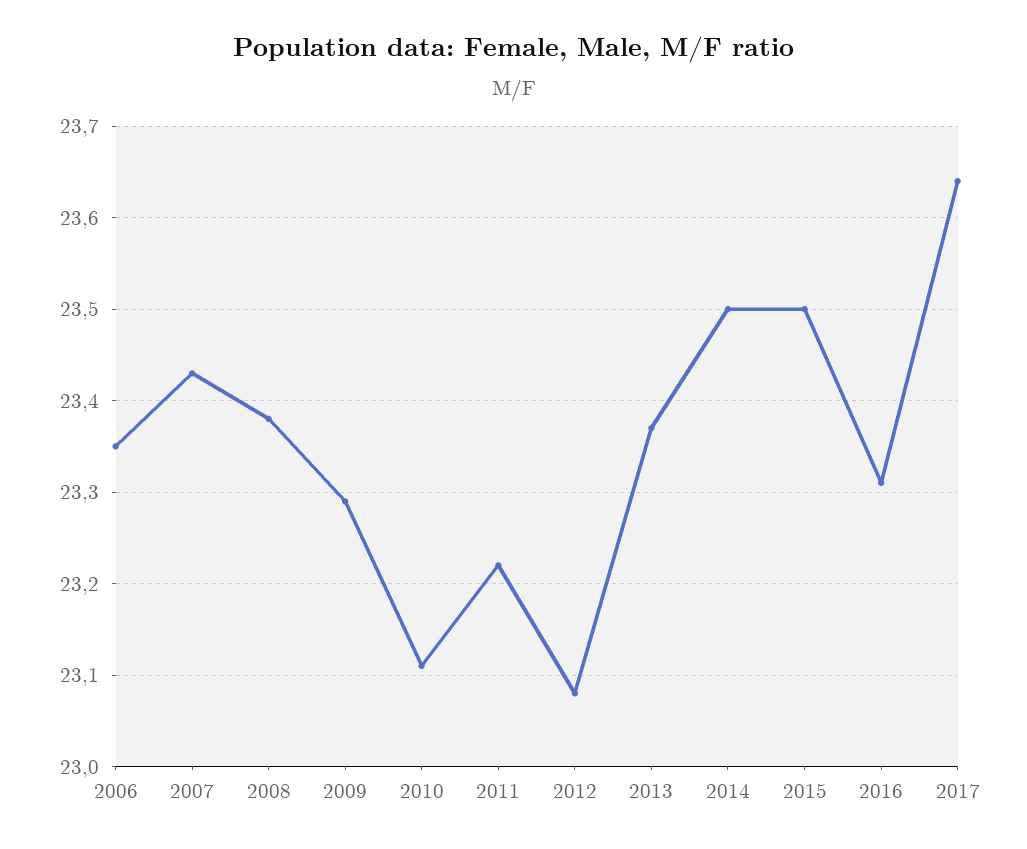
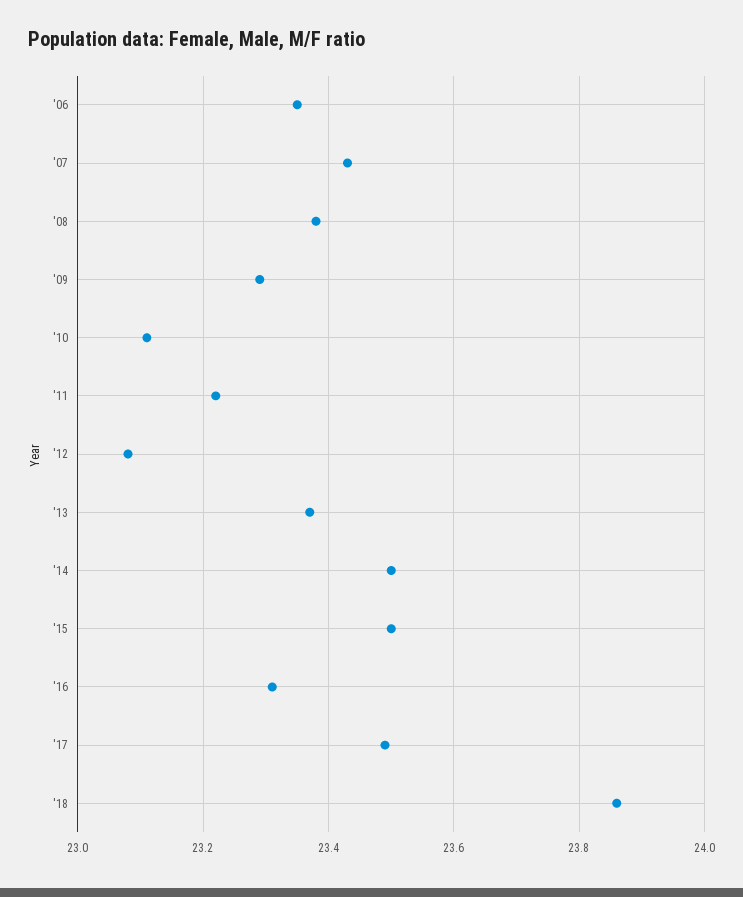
2017: 23.64 -> 23.5
'18: none -> 23.85

